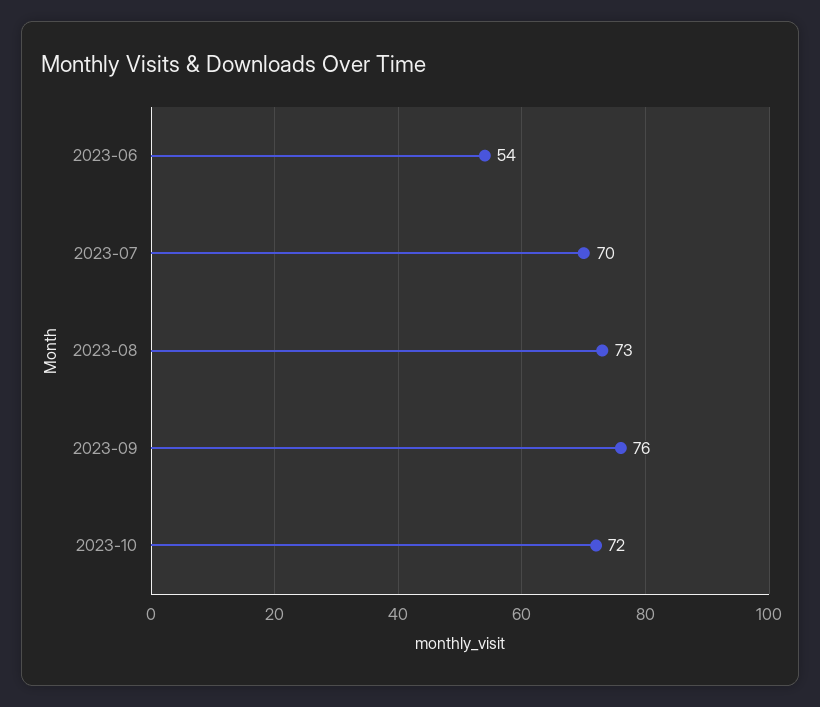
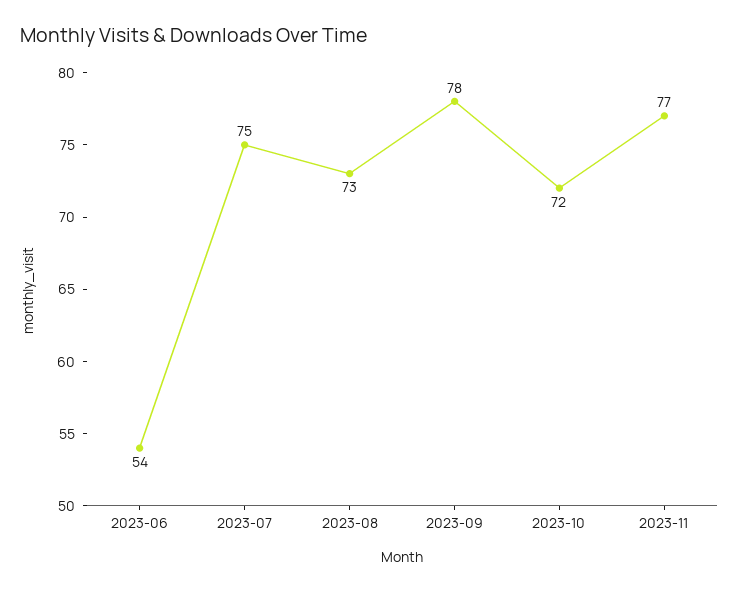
2023-07: 70 -> 75
2023-09: 76 -> 78
2023-11: none -> 77

